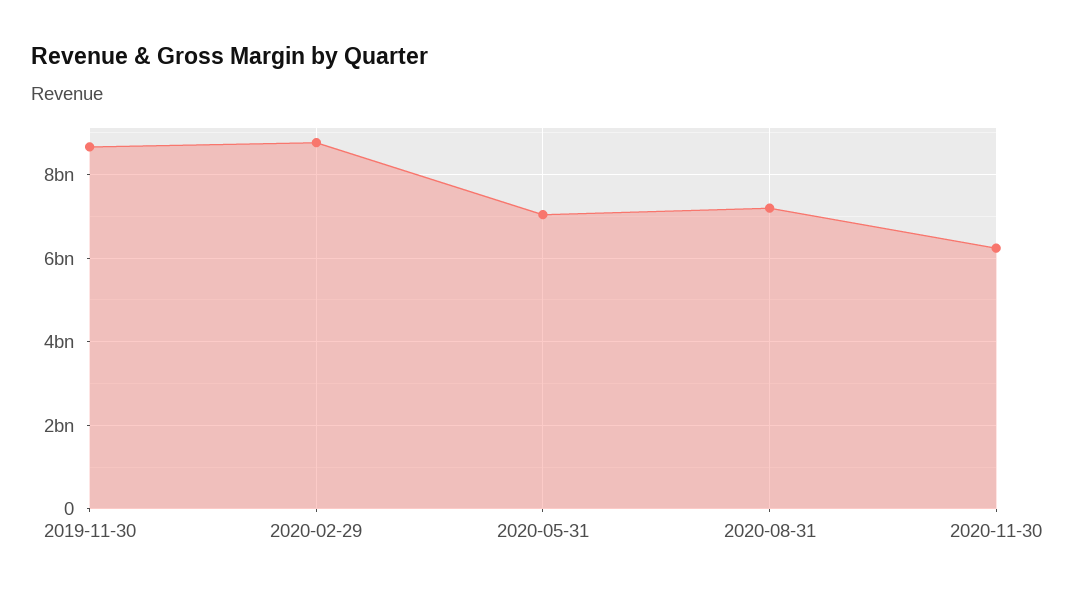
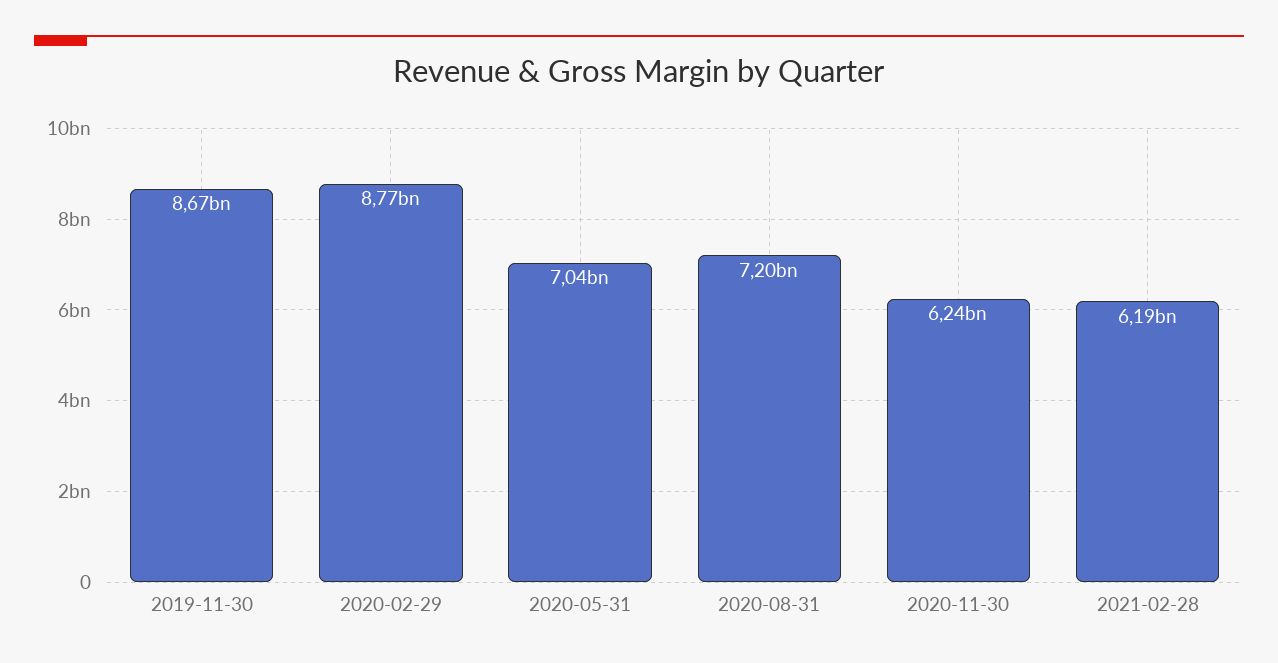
2021-02-28: none -> 6190000000

